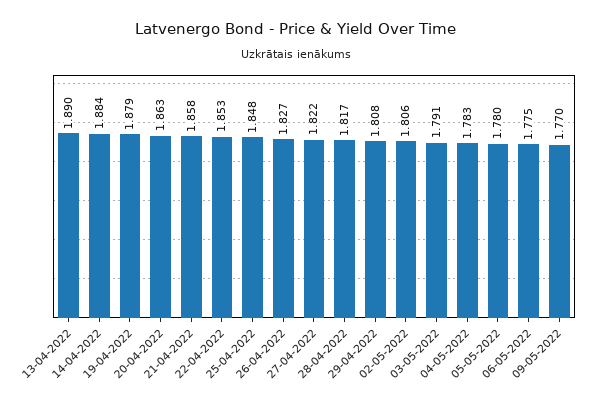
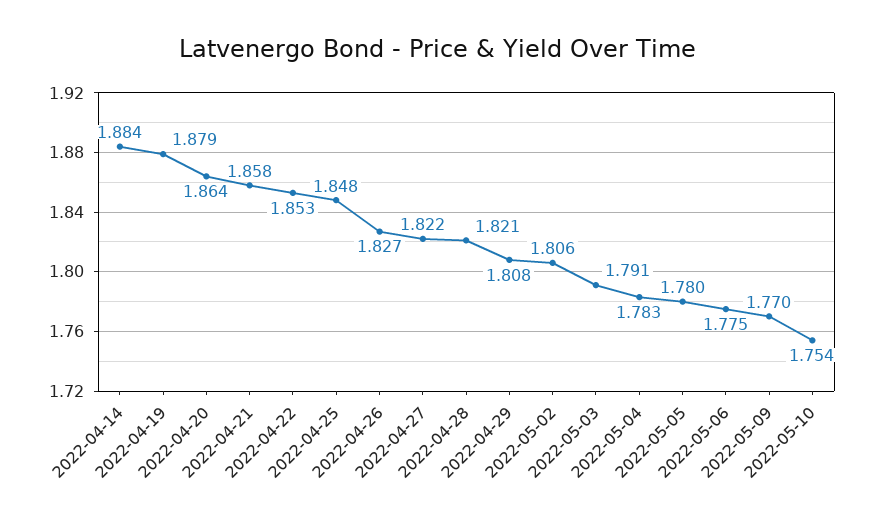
13-04-2022: 1.89 -> none
20-04-2022: 1.863 -> 1.864
28-04-2022: 1.817 -> 1.821
2022-05-10: none -> 1.754

